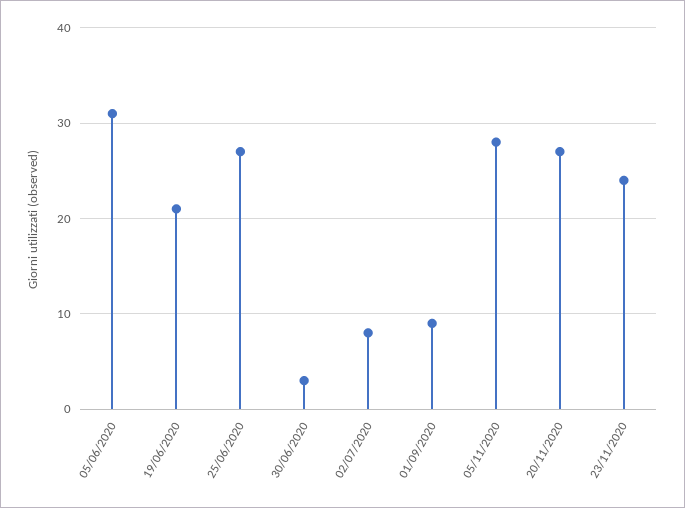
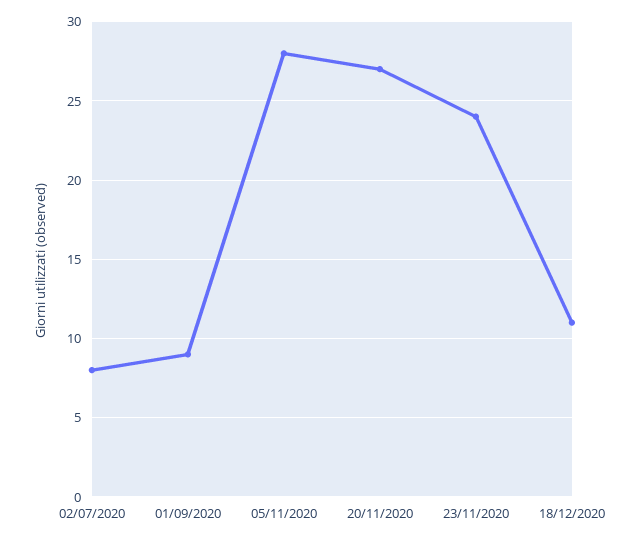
05/06/2020: 31 -> none
19/06/2020: 21 -> none
25/06/2020: 27 -> none
30/06/2020: 3 -> none
18/12/2020: none -> 11

